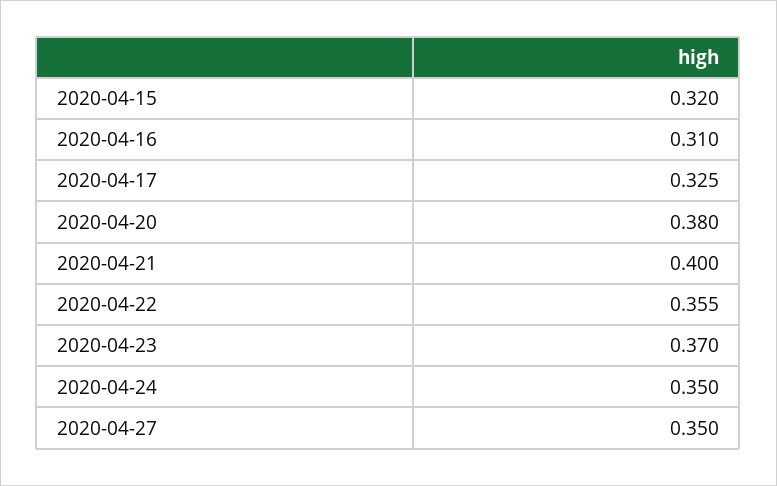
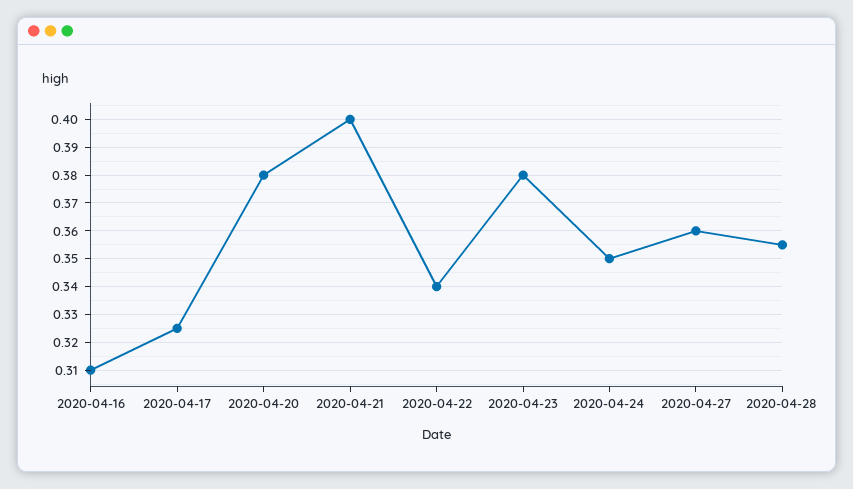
2020-04-15: 0.32 -> none
2020-04-22: 0.355 -> 0.34
2020-04-23: 0.37 -> 0.38
2020-04-27: 0.35 -> 0.36
2020-04-28: none -> 0.355

